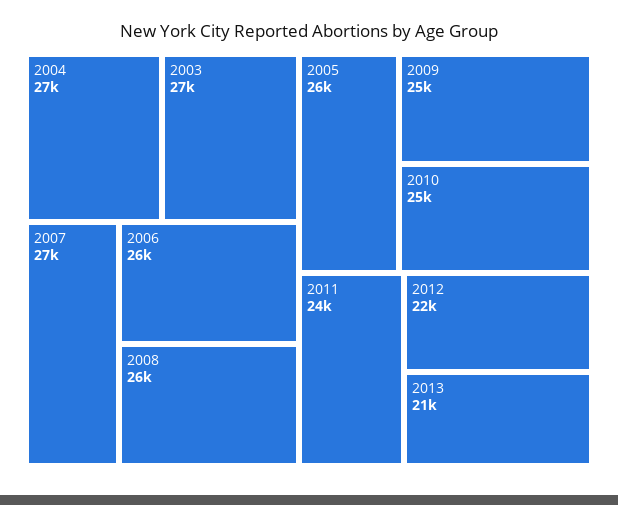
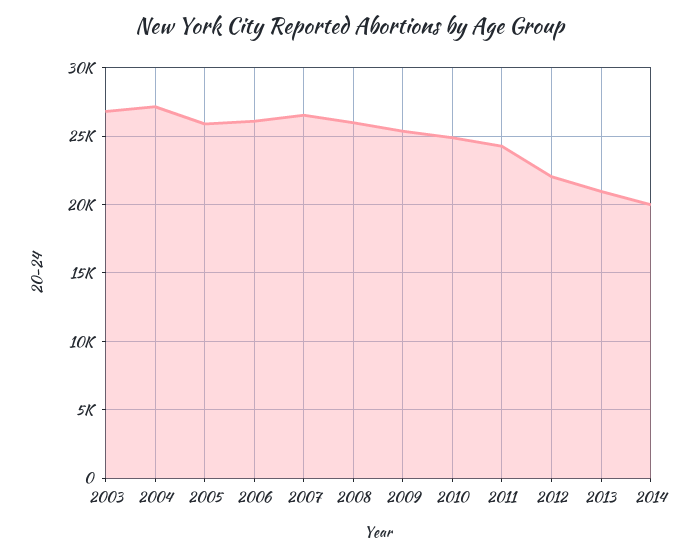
2014: none -> 20000

